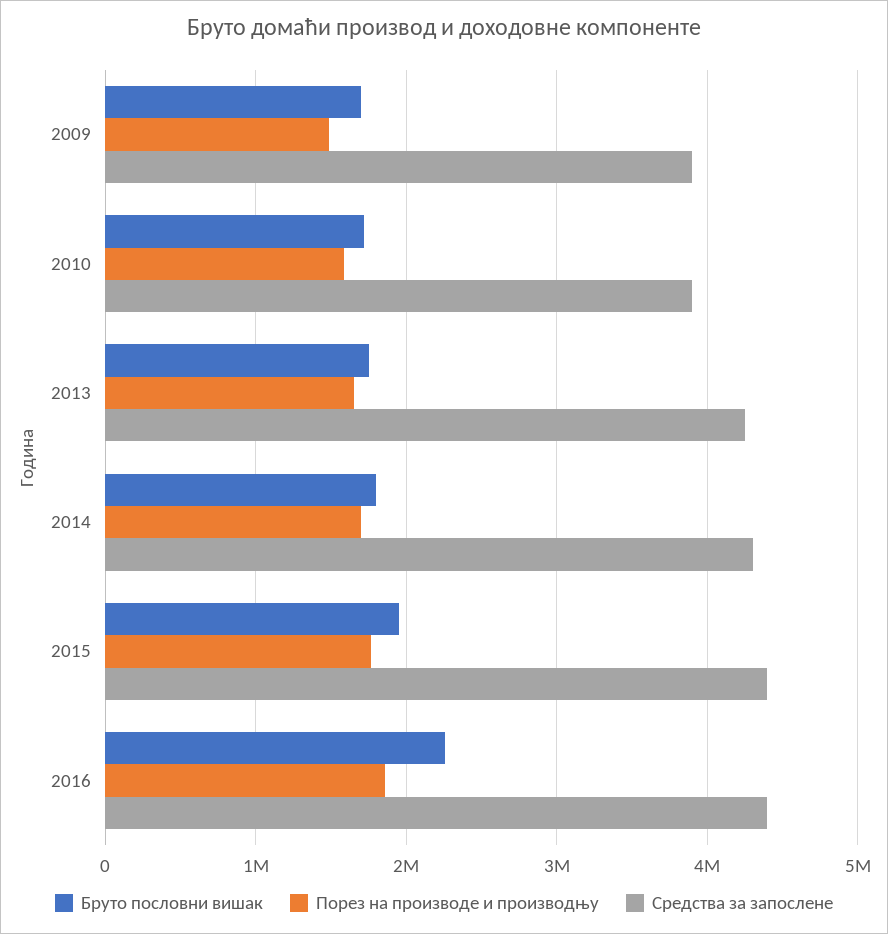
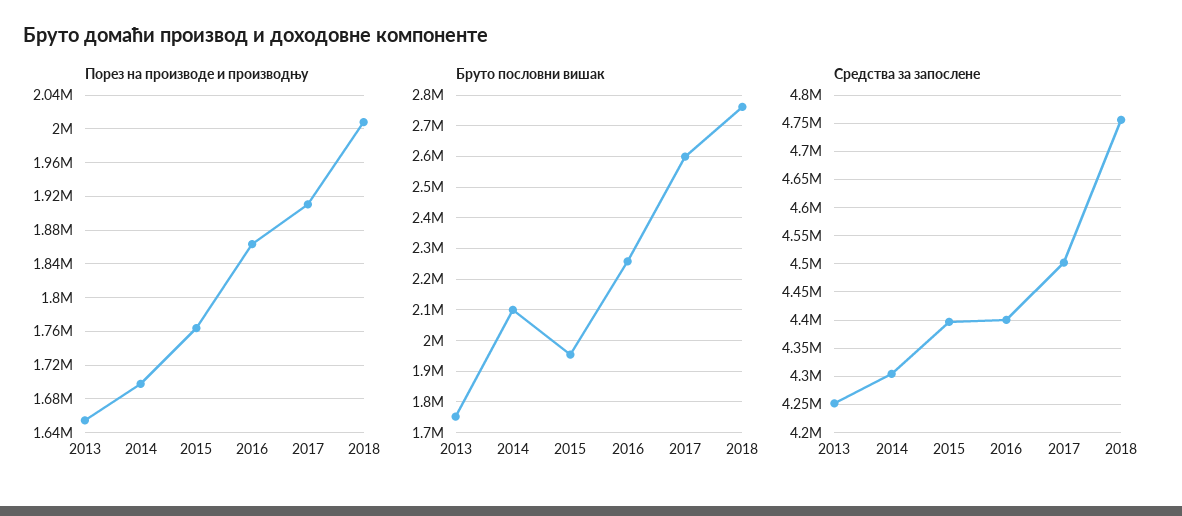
Бруто пословни вишак, 2009: 1700000 -> none
Порез на производе и производњу, 2009: 1500000 -> none
Средства за запослене, 2009: 3900000 -> none
Бруто пословни вишак, 2010: 1700000 -> none
Порез на производе и производњу, 2010: 1600000 -> none
Средства за запослене, 2010: 3900000 -> none
Бруто пословни вишак, 2014: 1800000 -> 2100000
Порез на производе и производњу, 2017: none -> 1910000
Порез на производе и производњу, 2018: none -> 2010000
Бруто пословни вишак, 2017: none -> 2600000
Бруто пословни вишак, 2018: none -> 2760000
Средства за запослене, 2017: none -> 4500000
Средства за запослене, 2018: none -> 4750000

